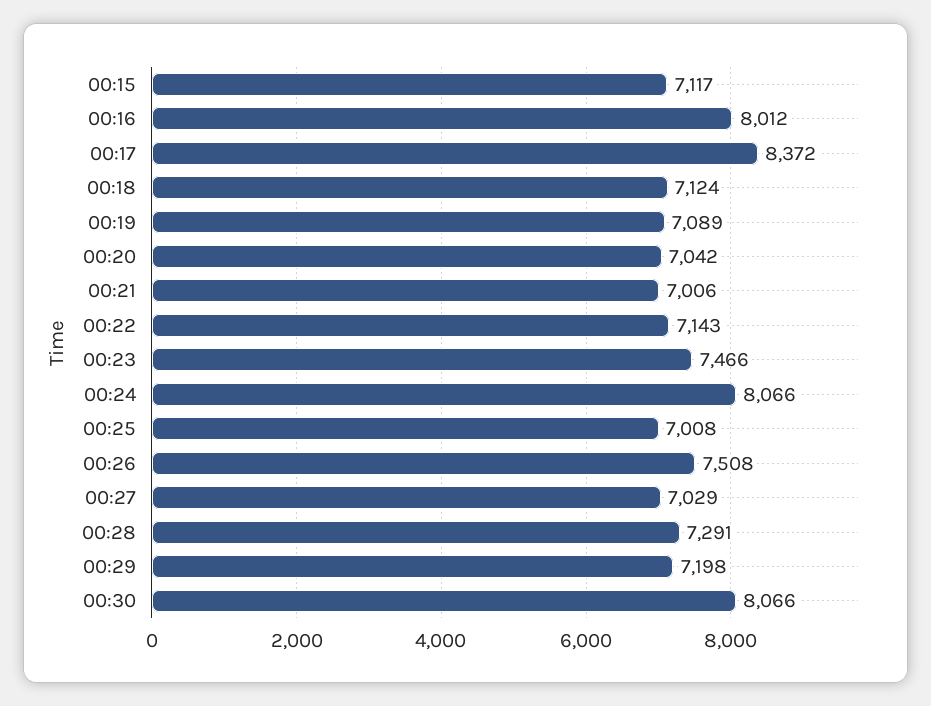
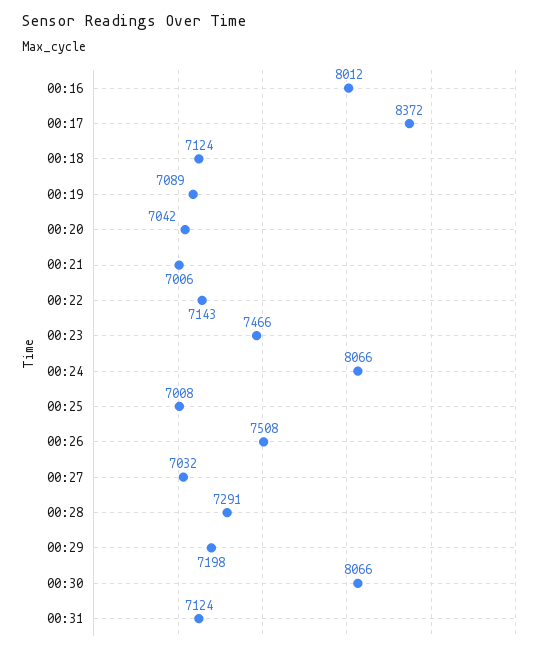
00:15: 7117 -> none
00:27: 7029 -> 7032
00:31: none -> 7124

